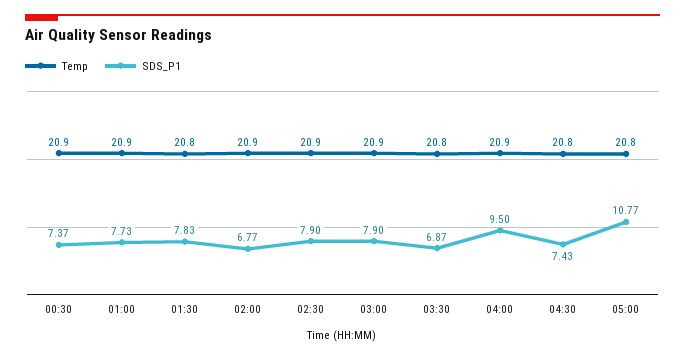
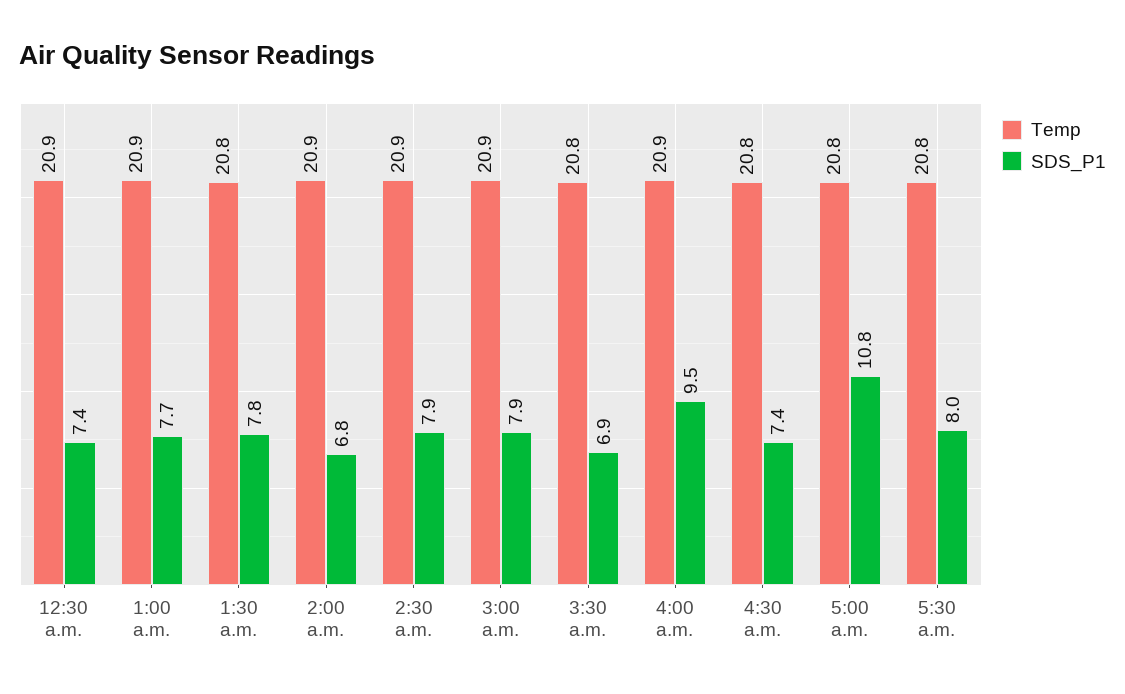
Temp, 5:30 a.m.: none -> 20.8
SDS_P1, 5:30 a.m.: none -> 8

